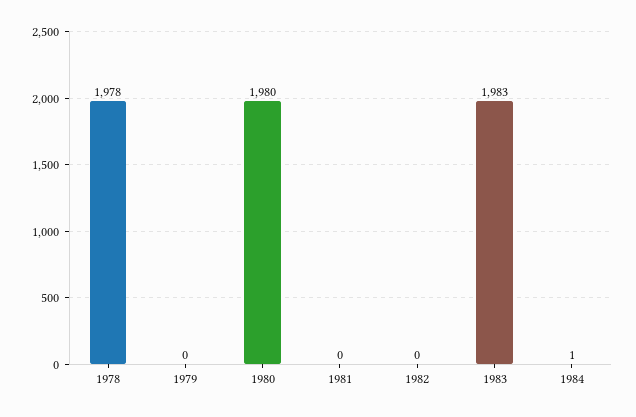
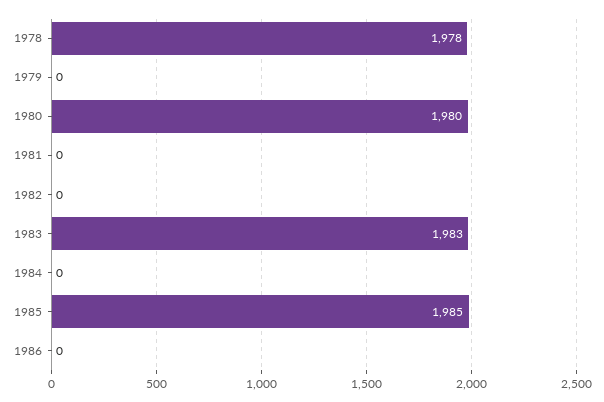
1984: 1 -> 0
1985: none -> 1985
1986: none -> 0

